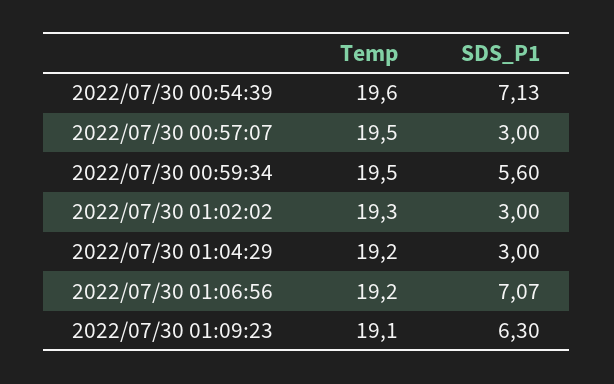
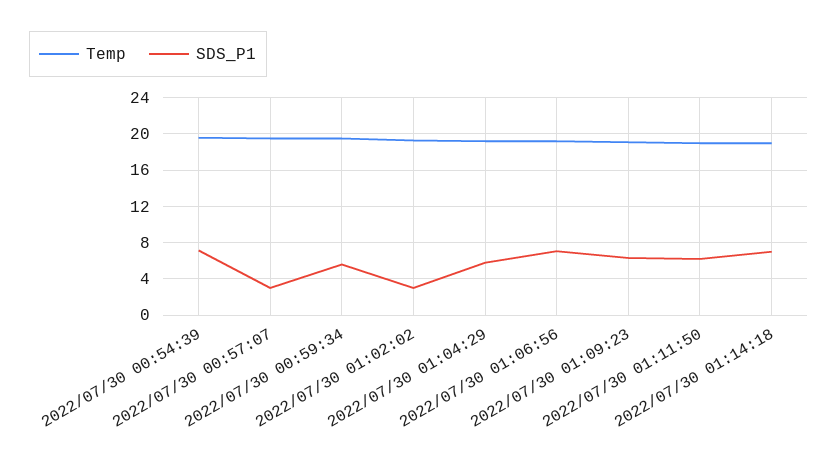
SDS_P1, 2022/07/30 01:04:29: 3 -> 6
Temp, 2022/07/30 01:11:50: none -> 19
SDS_P1, 2022/07/30 01:11:50: none -> 6
Temp, 2022/07/30 01:14:18: none -> 19
SDS_P1, 2022/07/30 01:14:18: none -> 7

